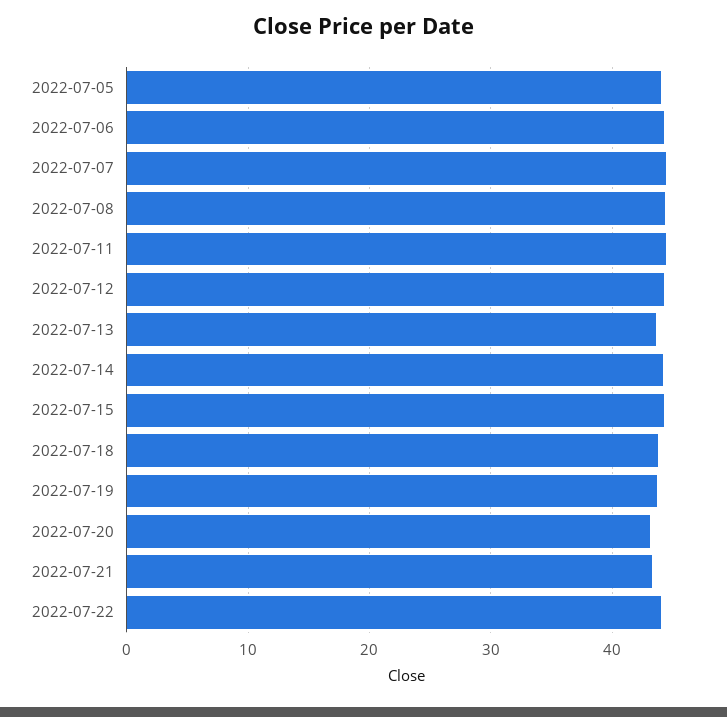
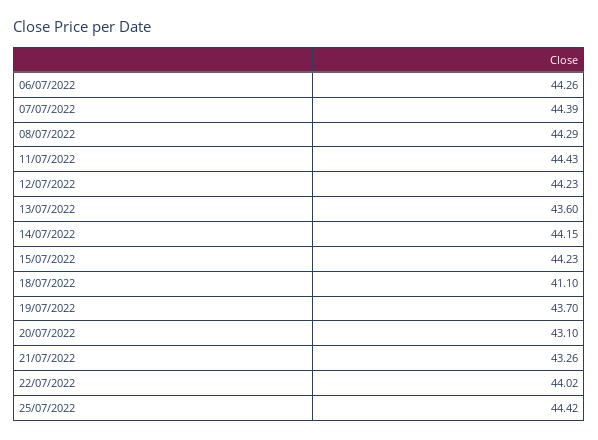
2022-07-05: 44 -> none
2022-07-18: 44 -> 41.1
25/07/2022: none -> 44.42

